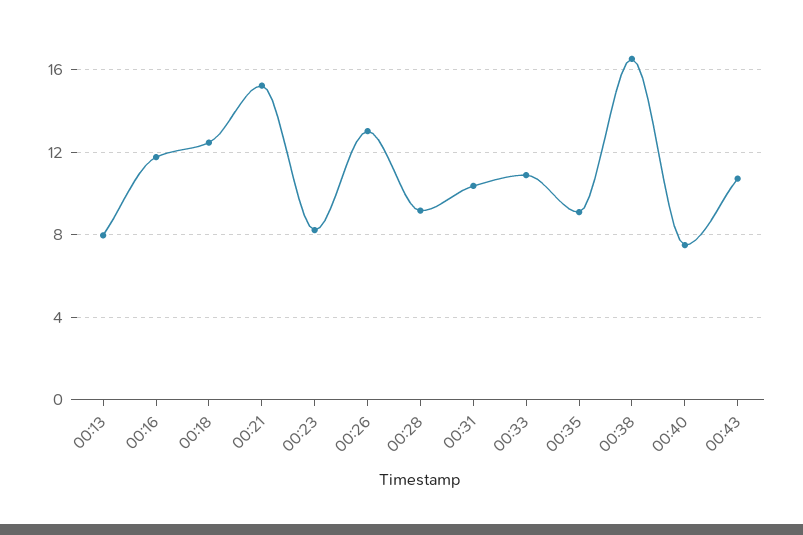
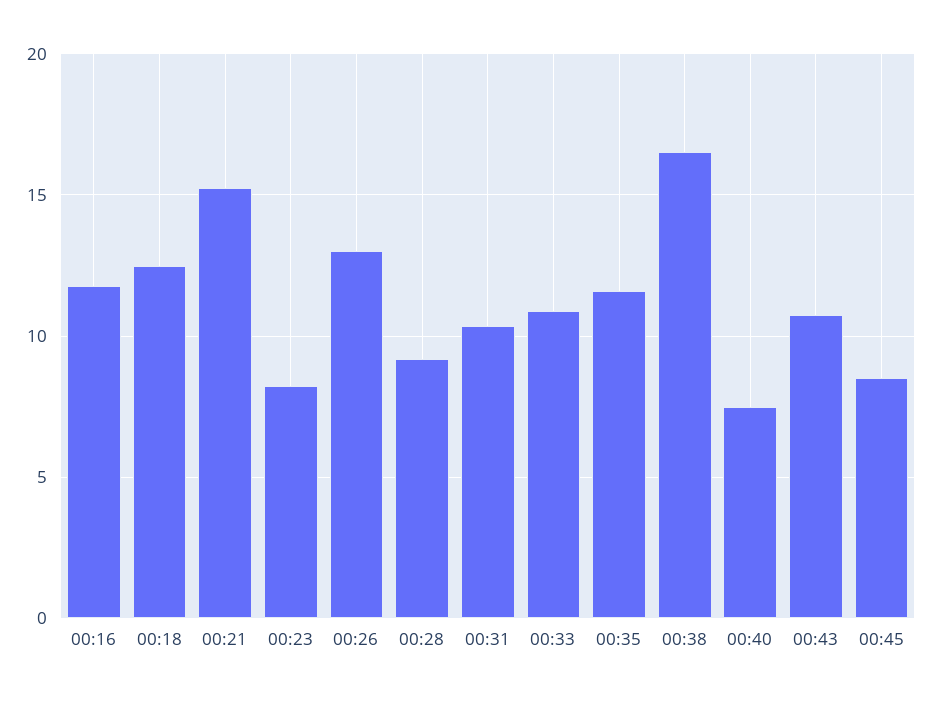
00:13: 8 -> none
00:35: 9 -> 11.5
00:45: none -> 8.5

